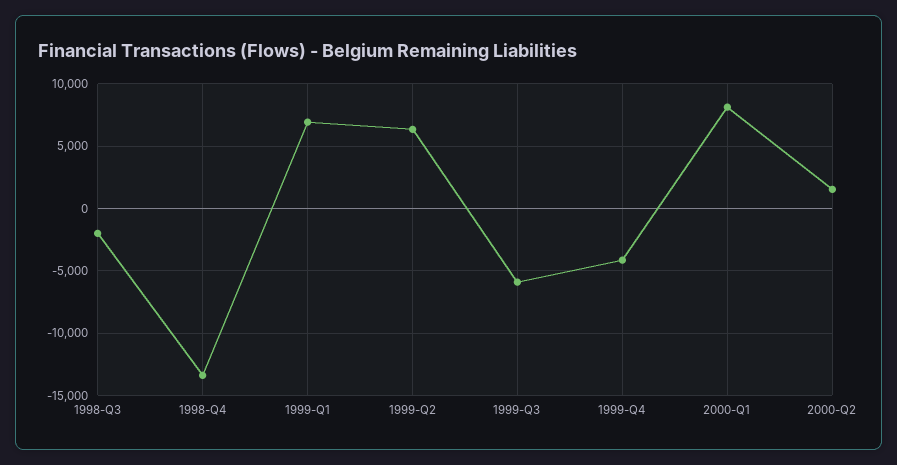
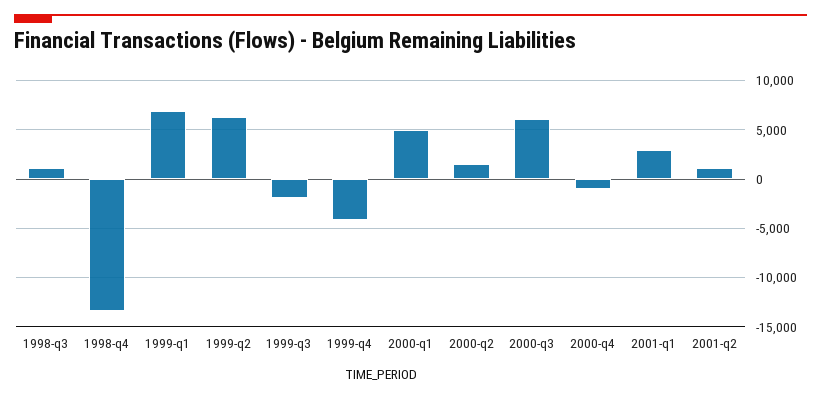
1998-Q3: -2000 -> 1000
1999-Q3: -6000 -> -2000
2000-Q1: 8000 -> 5000
2000-q3: none -> 6000
2000-q4: none -> -1000
2001-q1: none -> 3000
2001-q2: none -> 1000

